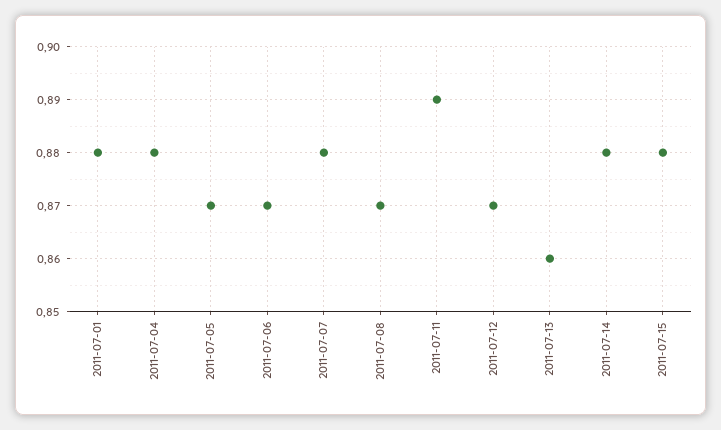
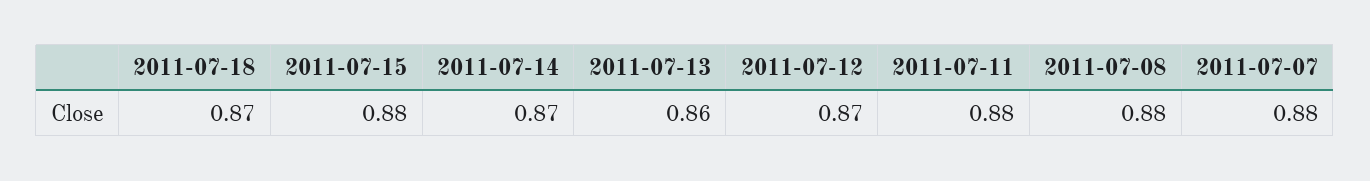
2011-07-01: 0.88 -> none
2011-07-04: 0.88 -> none
2011-07-05: 0.87 -> none
2011-07-06: 0.87 -> none
2011-07-08: 0.87 -> 0.88
2011-07-11: 0.89 -> 0.88
2011-07-14: 0.88 -> 0.87
2011-07-18: none -> 0.87

